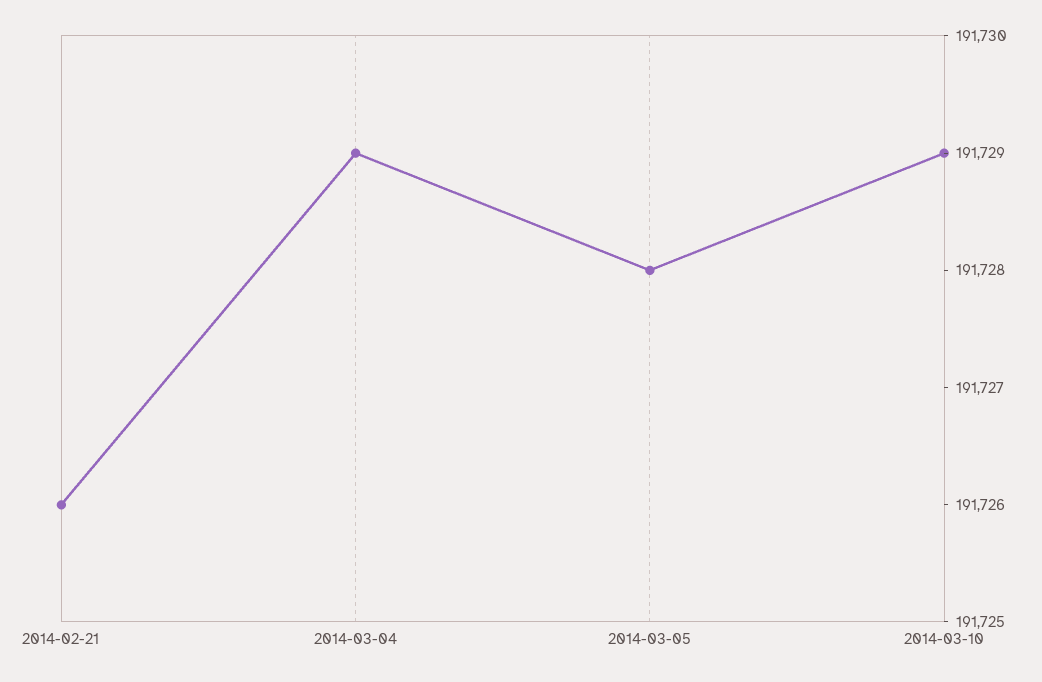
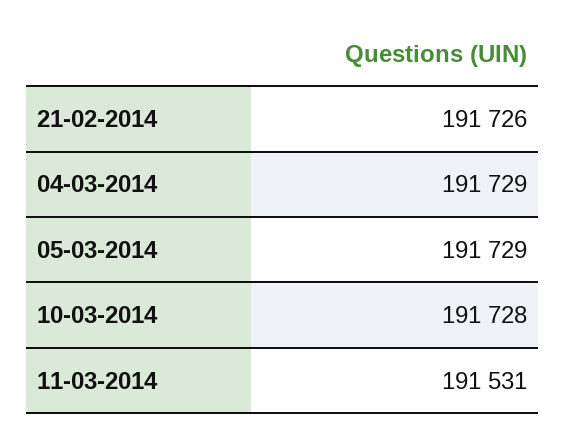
2014-03-05: 191728 -> 191729
2014-03-10: 191729 -> 191728
11-03-2014: none -> 191531

